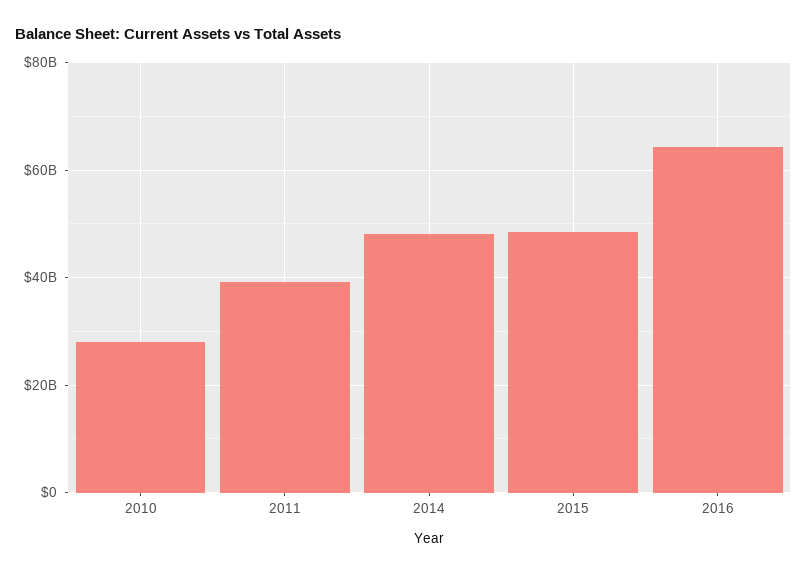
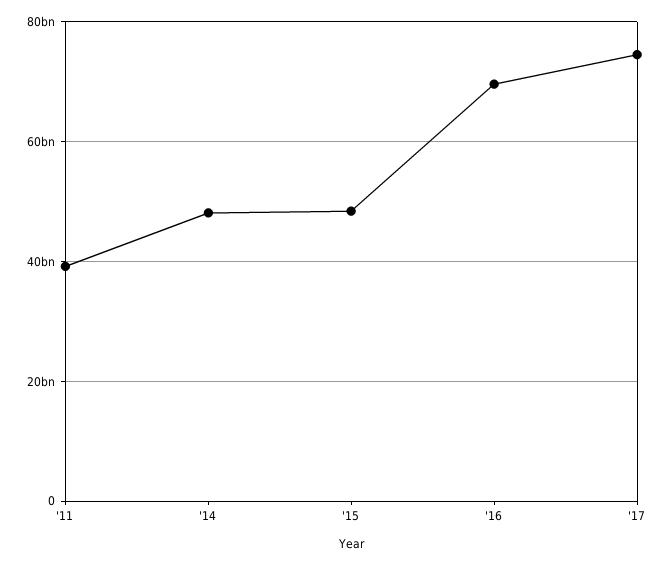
2010: 28000000000 -> none
2016: 64000000000 -> 70000000000
'17: none -> 74000000000

